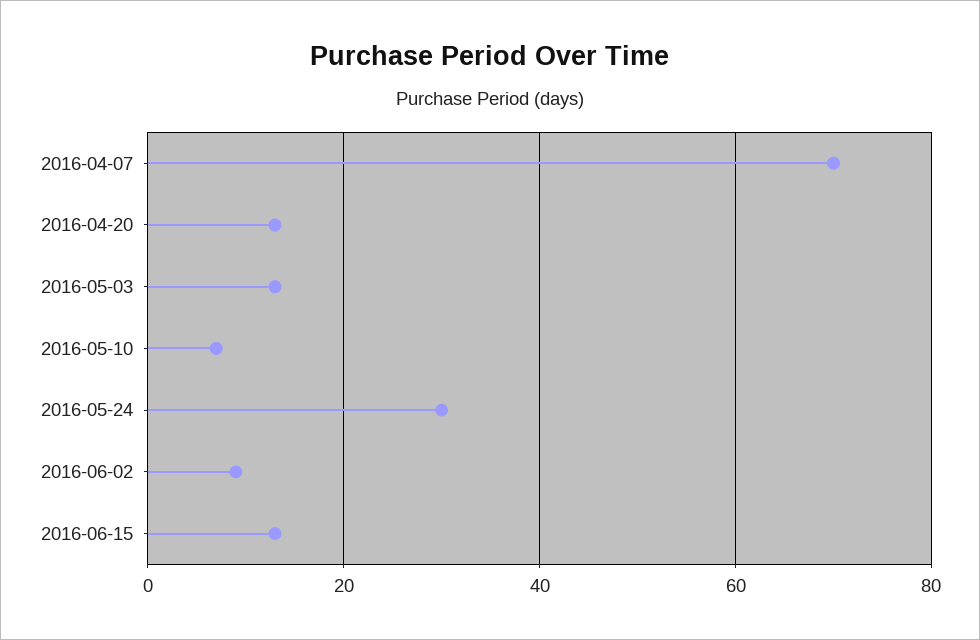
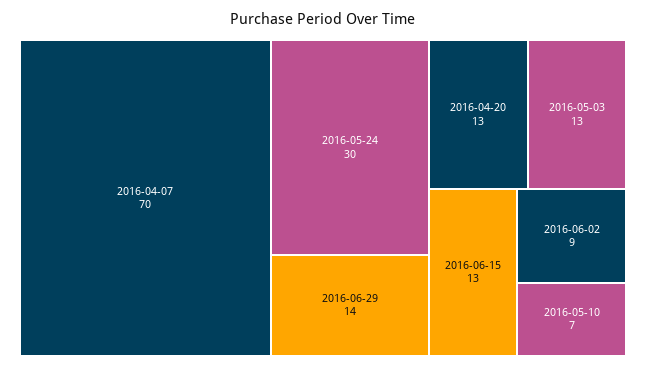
2016-06-29: none -> 14

